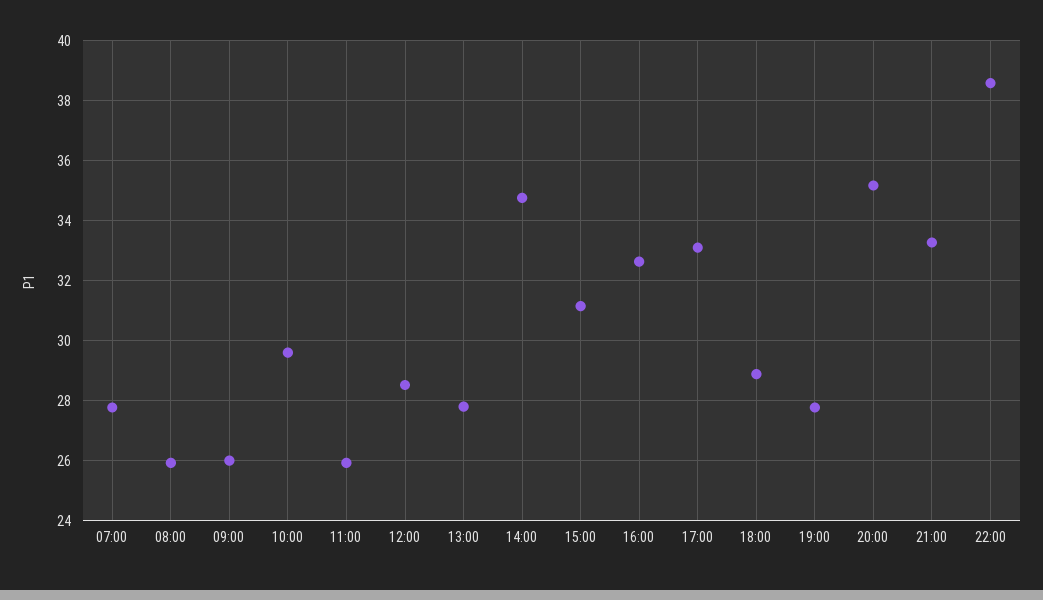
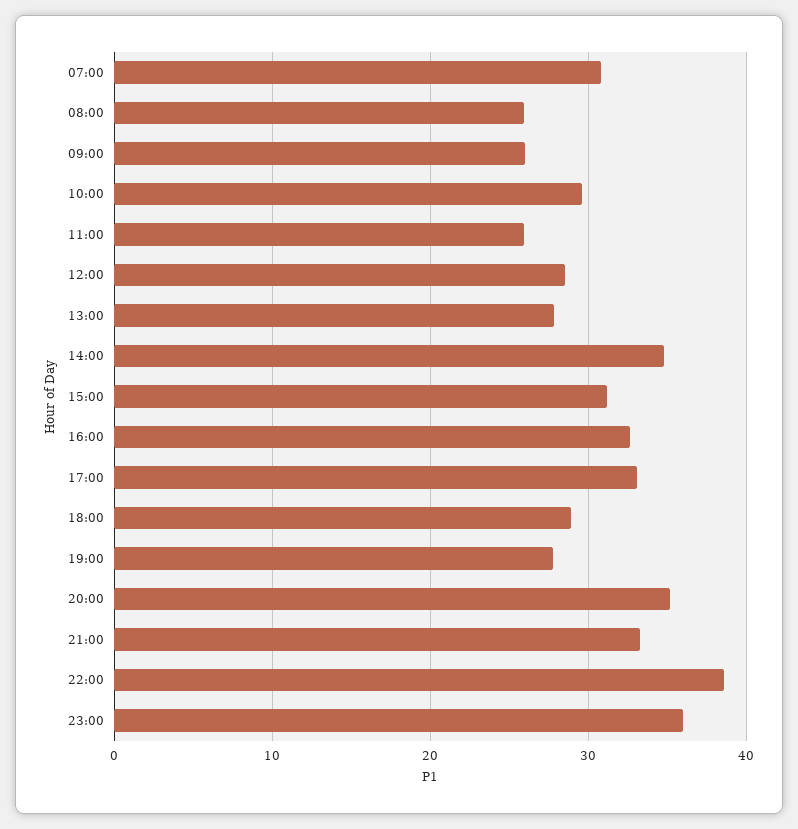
07:00: 27.75 -> 31
23:00: none -> 36

